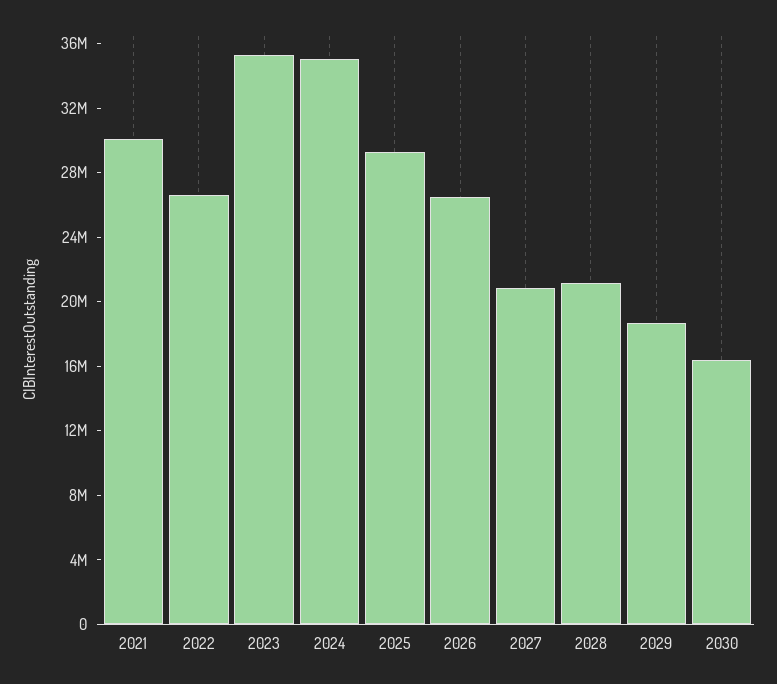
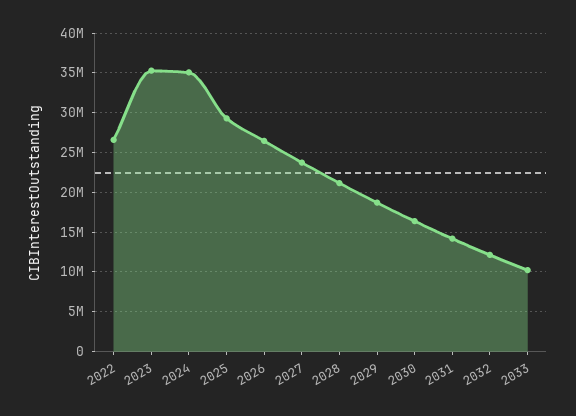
2021: 30000000 -> none
2027: 21000000 -> 24000000
2031: none -> 14000000
2032: none -> 12000000
2033: none -> 10000000

